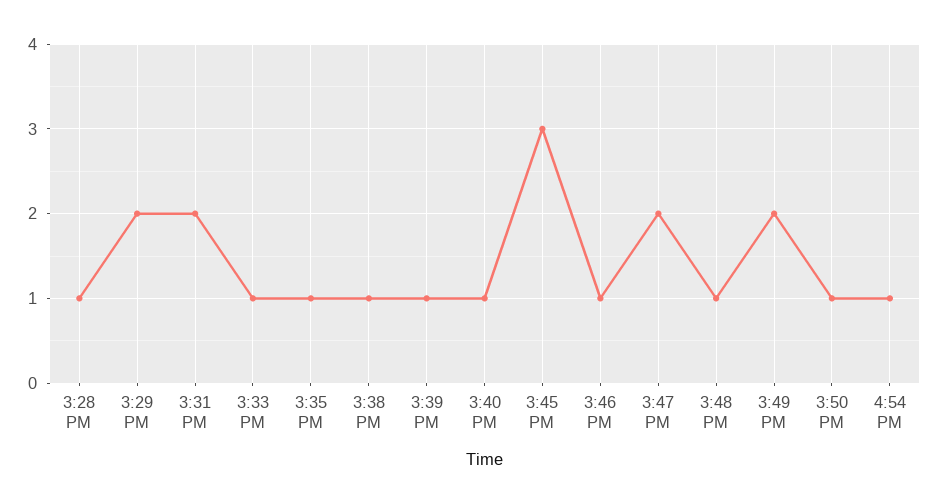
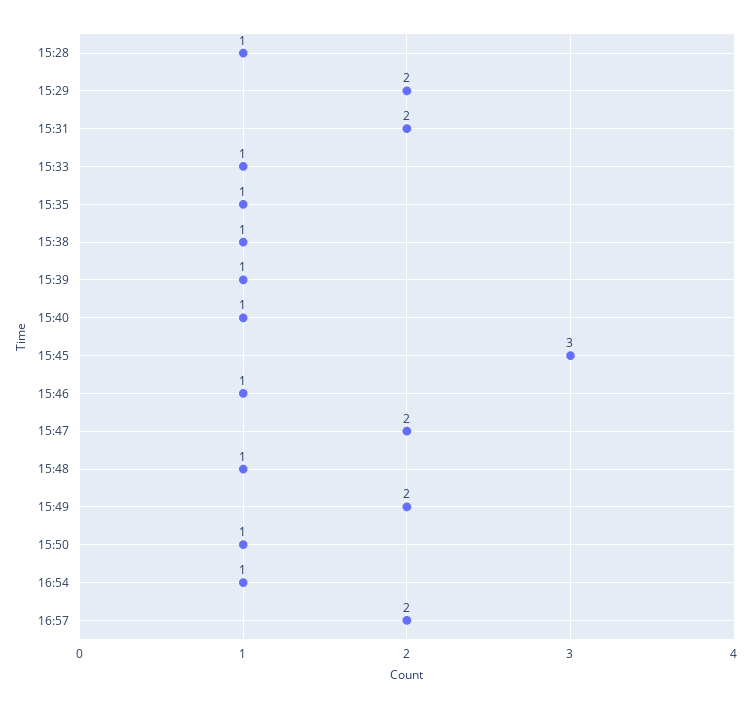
16:57: none -> 2

